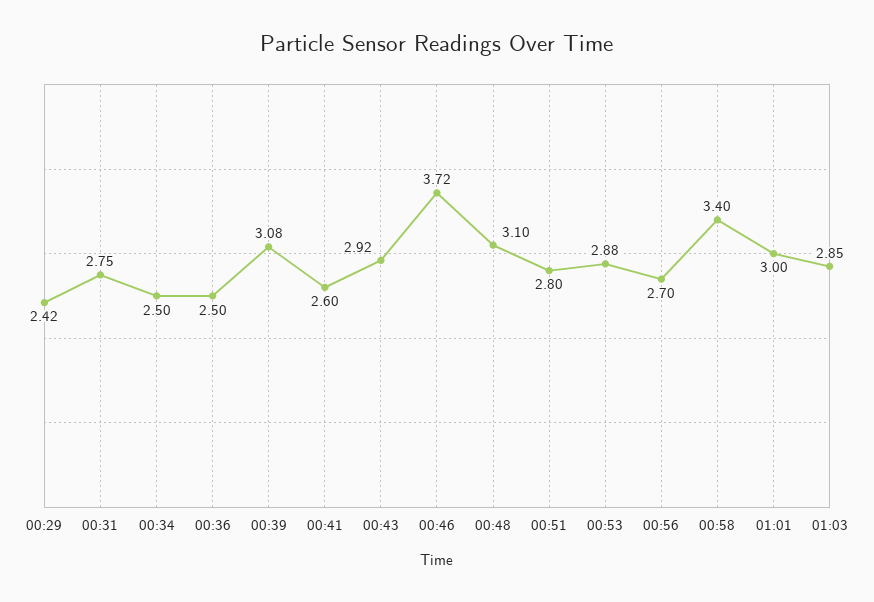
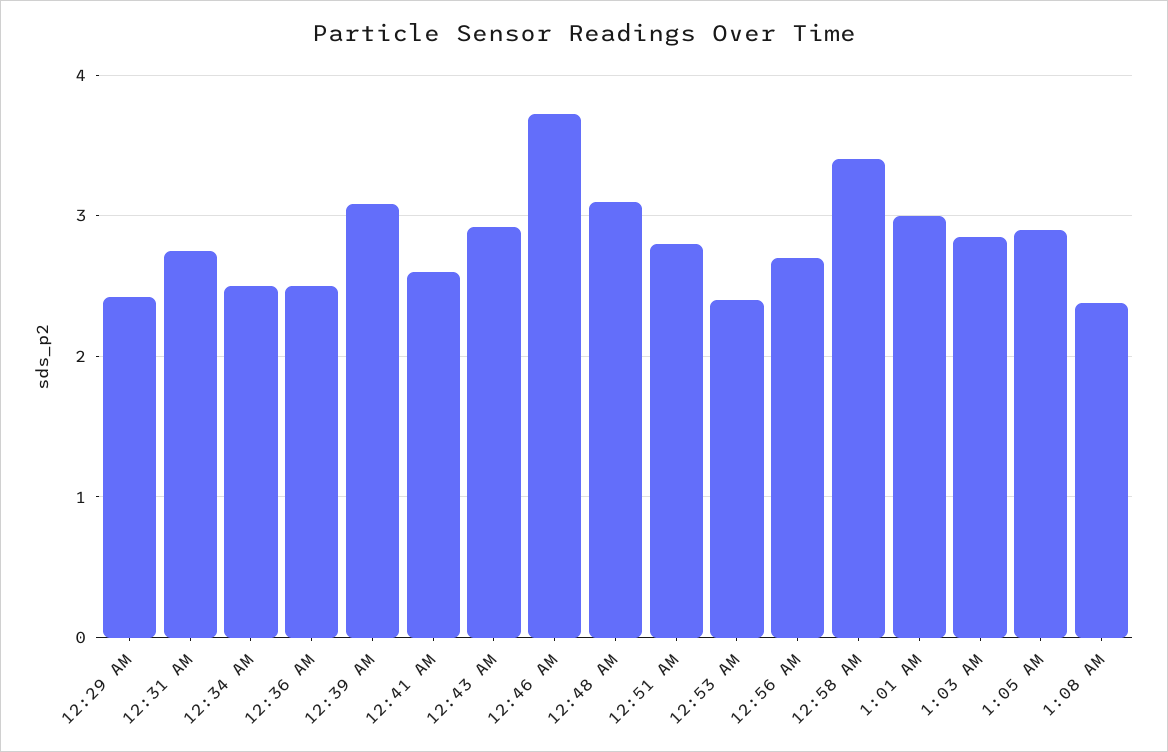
00:53: 2.88 -> 2.4
1:05 AM: none -> 2.9
1:08 AM: none -> 2.4

